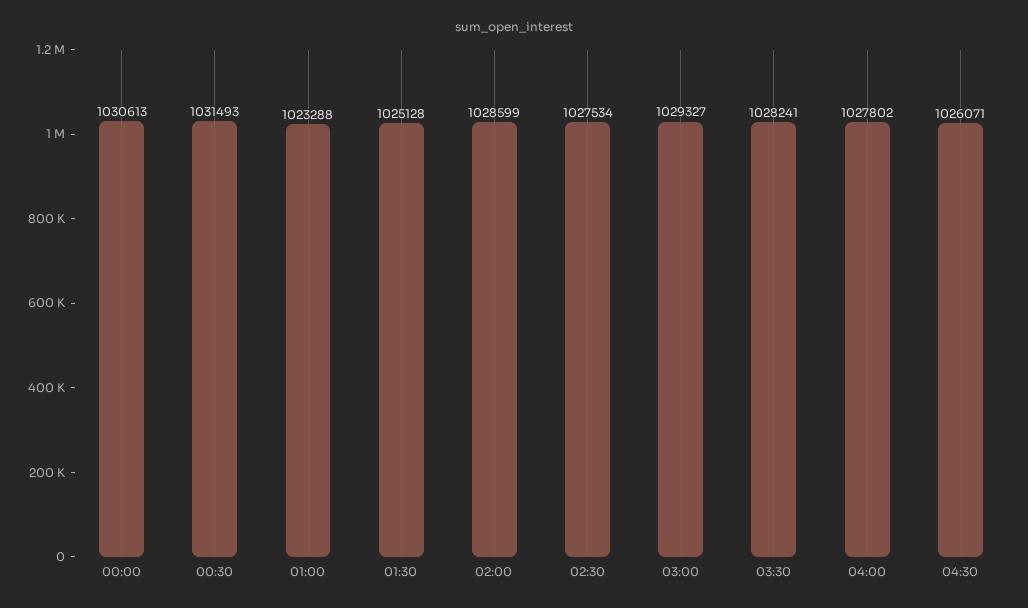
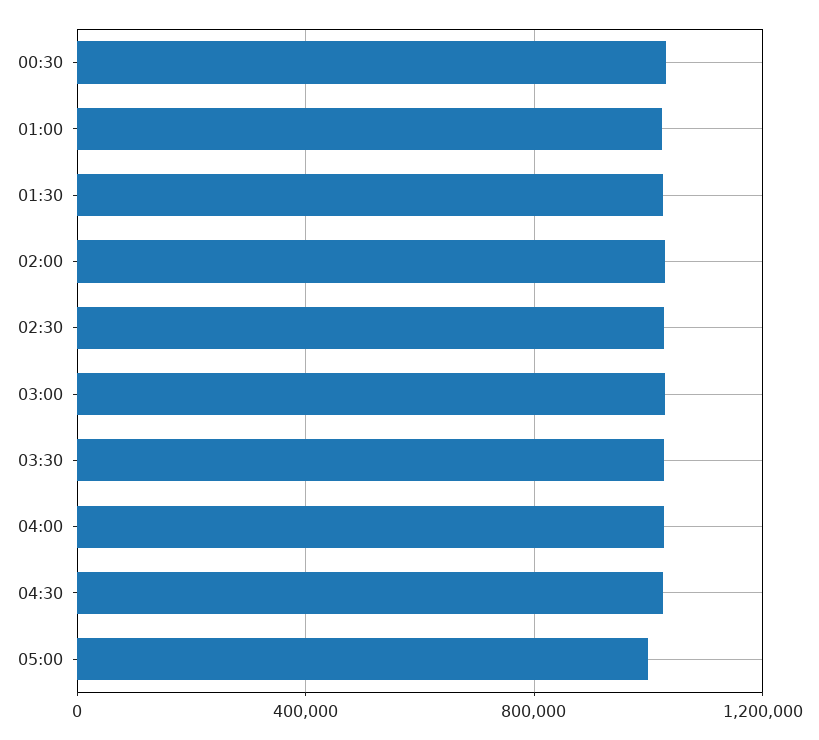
00:00: 1030613 -> none
05:00: none -> 1000000

